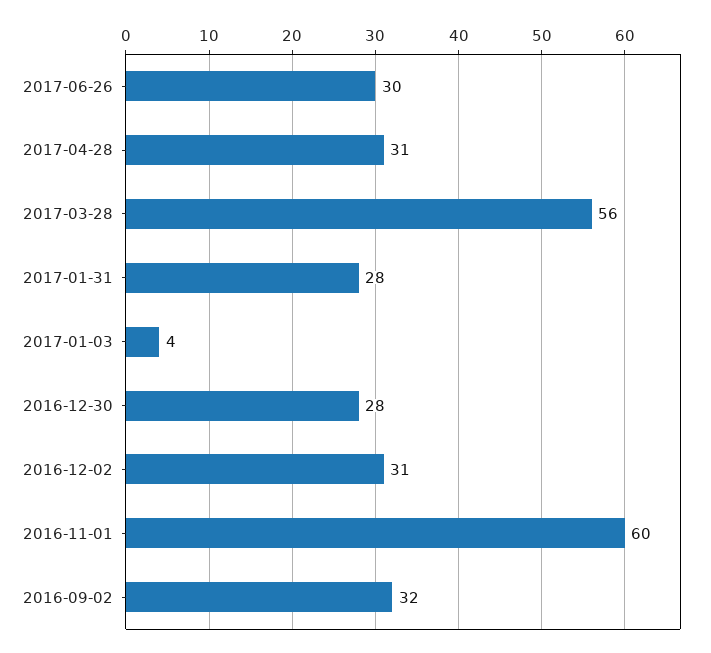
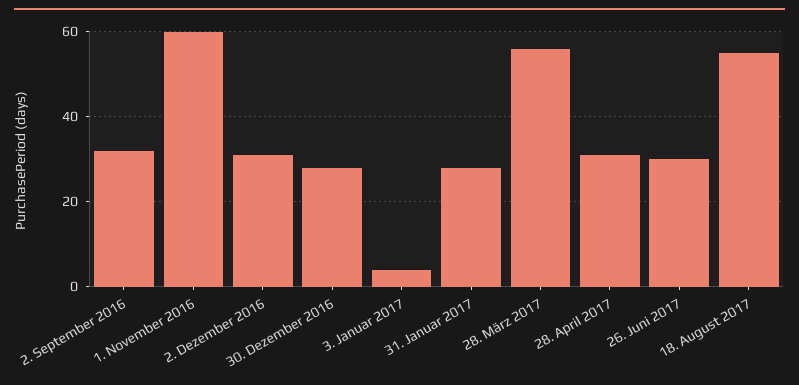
18. August 2017: none -> 55

